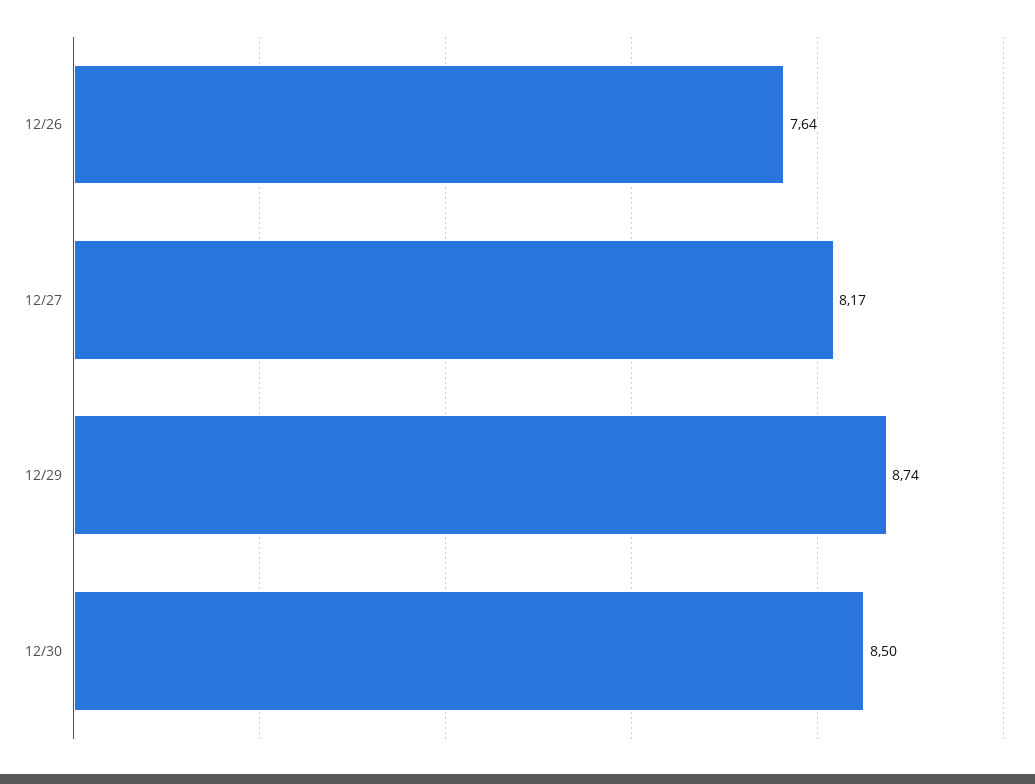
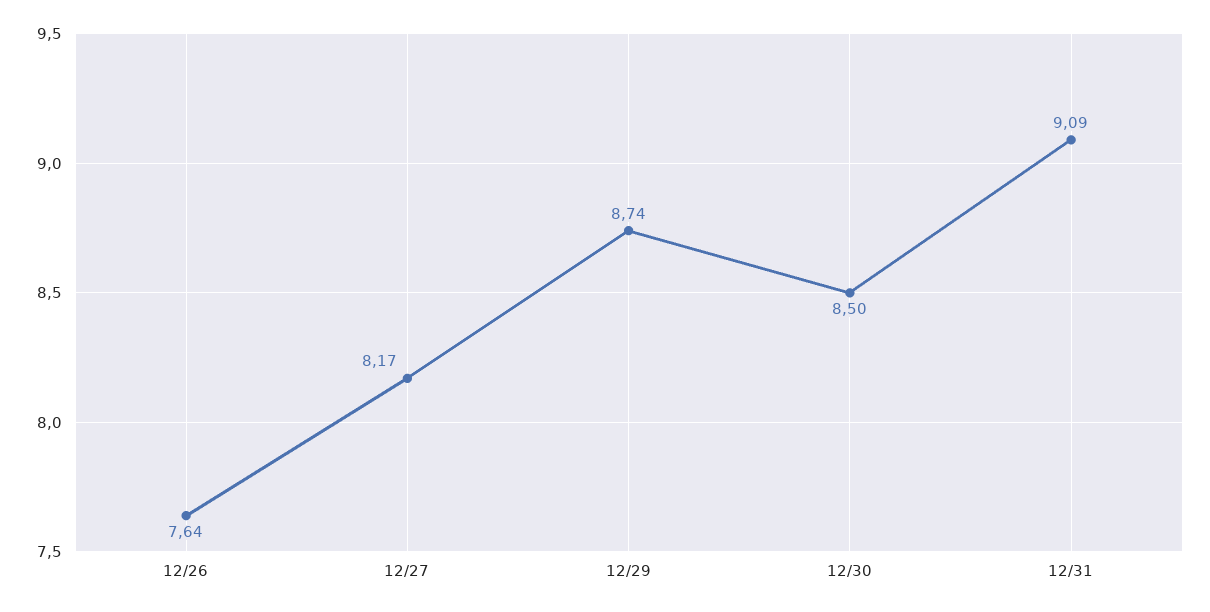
12/31: none -> 9.09

